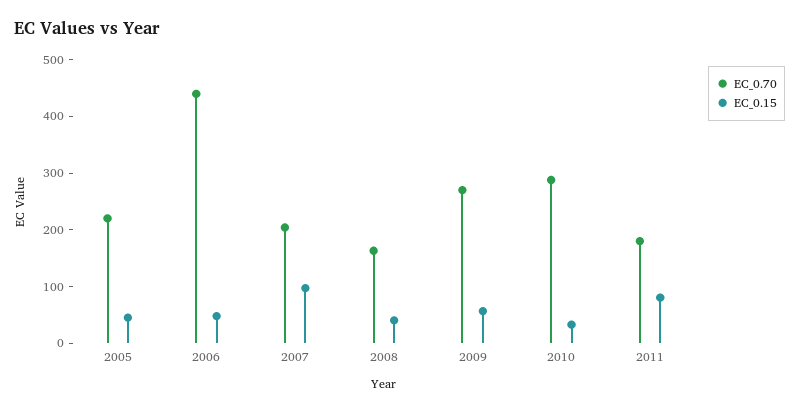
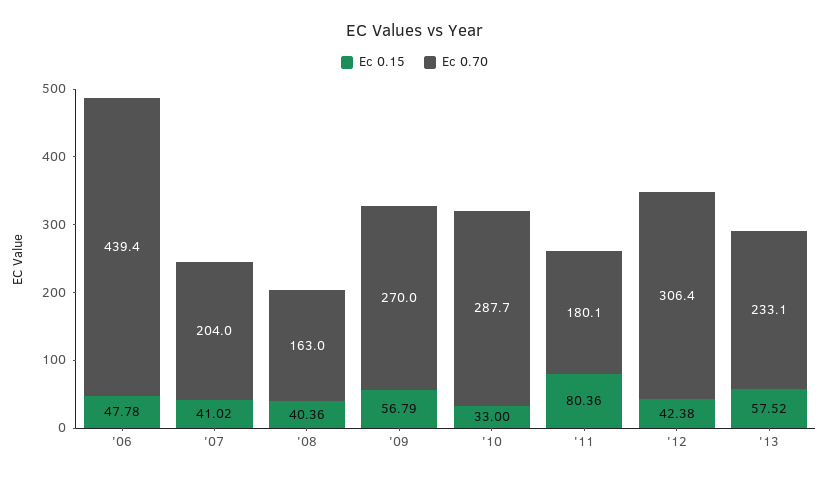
EC_0.70, 2005: 220 -> none
EC_0.15, 2005: 40 -> none
EC_0.15, 2007: 100 -> 41.02
EC_0.15, '12: none -> 42.38
EC_0.70, '12: none -> 306.4
EC_0.15, '13: none -> 57.52
EC_0.70, '13: none -> 233.1

